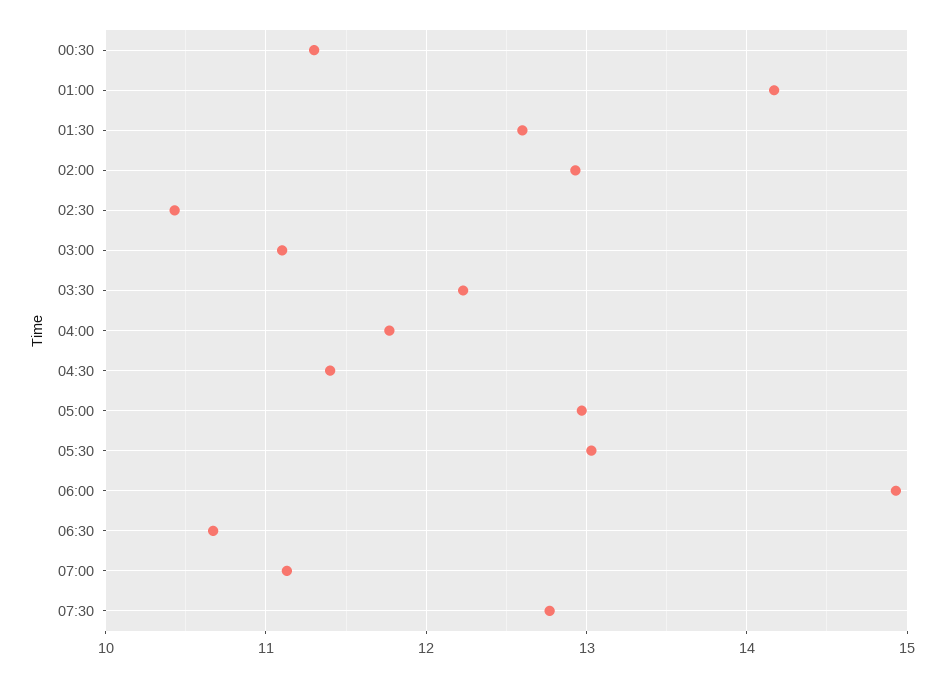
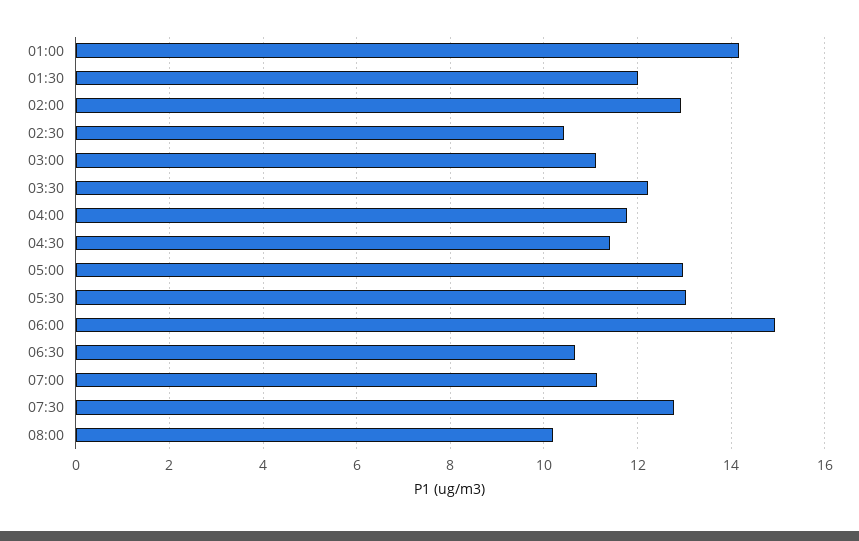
00:30: 11.3 -> none
01:30: 12.6 -> 12
08:00: none -> 10.2

